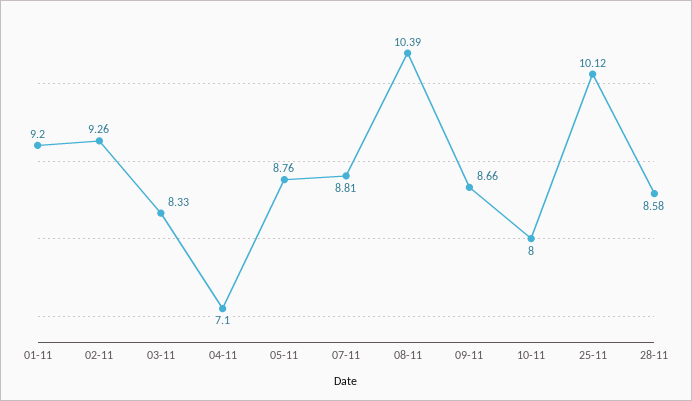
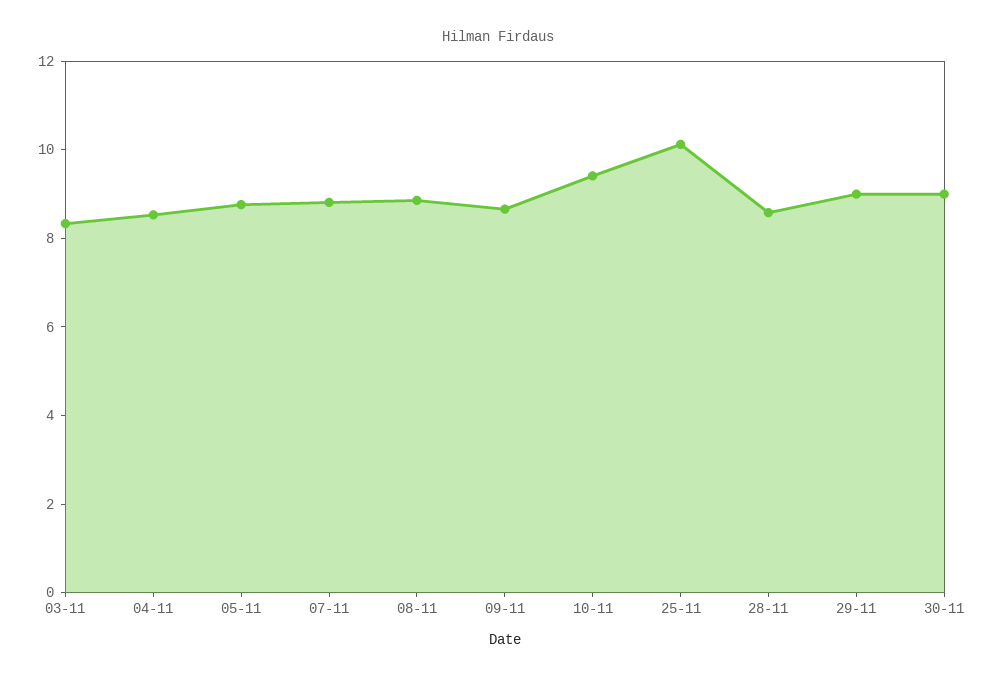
01-11: 9.2 -> none
02-11: 9.26 -> none
04-11: 7.1 -> 8.5
08-11: 10.39 -> 9
10-11: 8 -> 9.5
29-11: none -> 9
30-11: none -> 9

